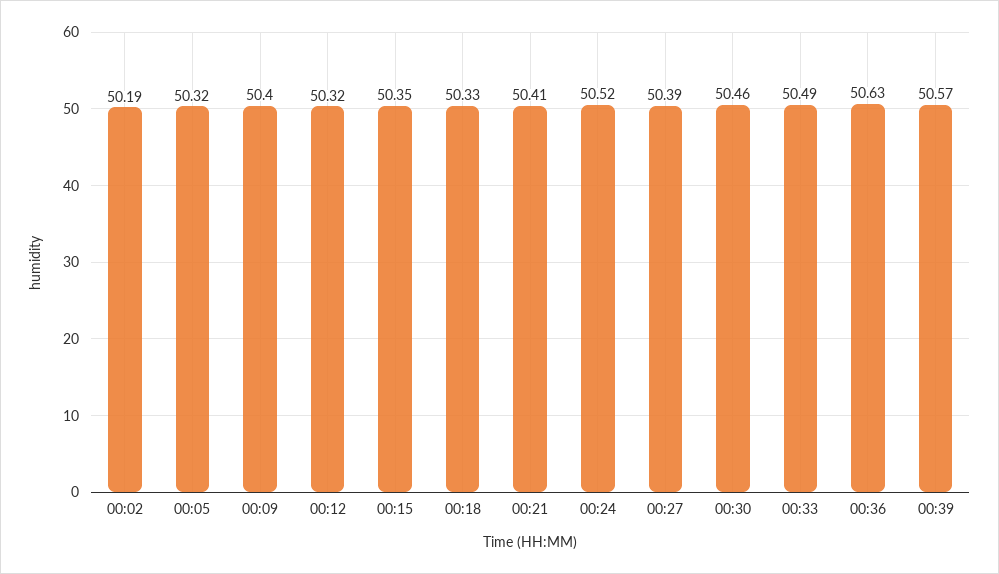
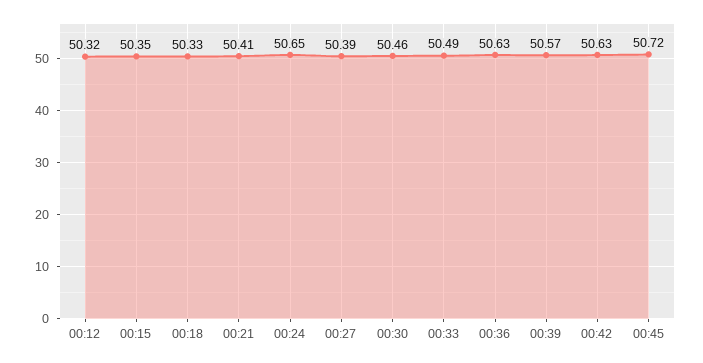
00:02: 50.19 -> none
00:05: 50.32 -> none
00:09: 50.4 -> none
00:24: 50.52 -> 50.65
00:42: none -> 50.63
00:45: none -> 50.72

